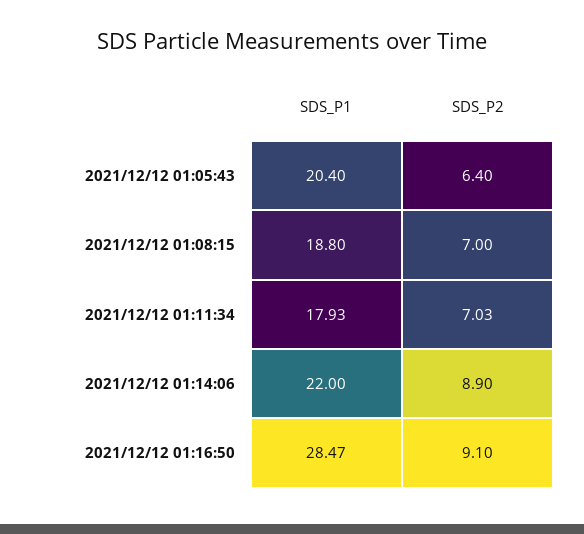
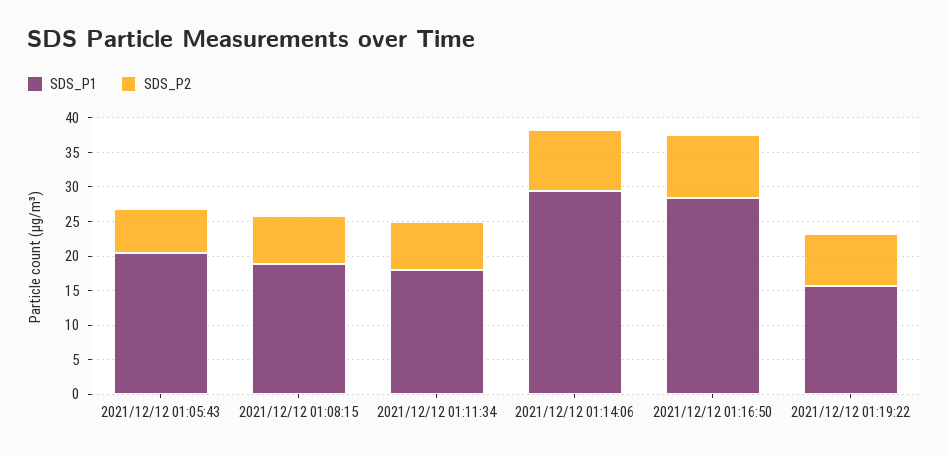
SDS_P1, 2021/12/12 01:14:06: 22 -> 30
SDS_P1, 2021/12/12 01:19:22: none -> 15
SDS_P2, 2021/12/12 01:19:22: none -> 7.5

